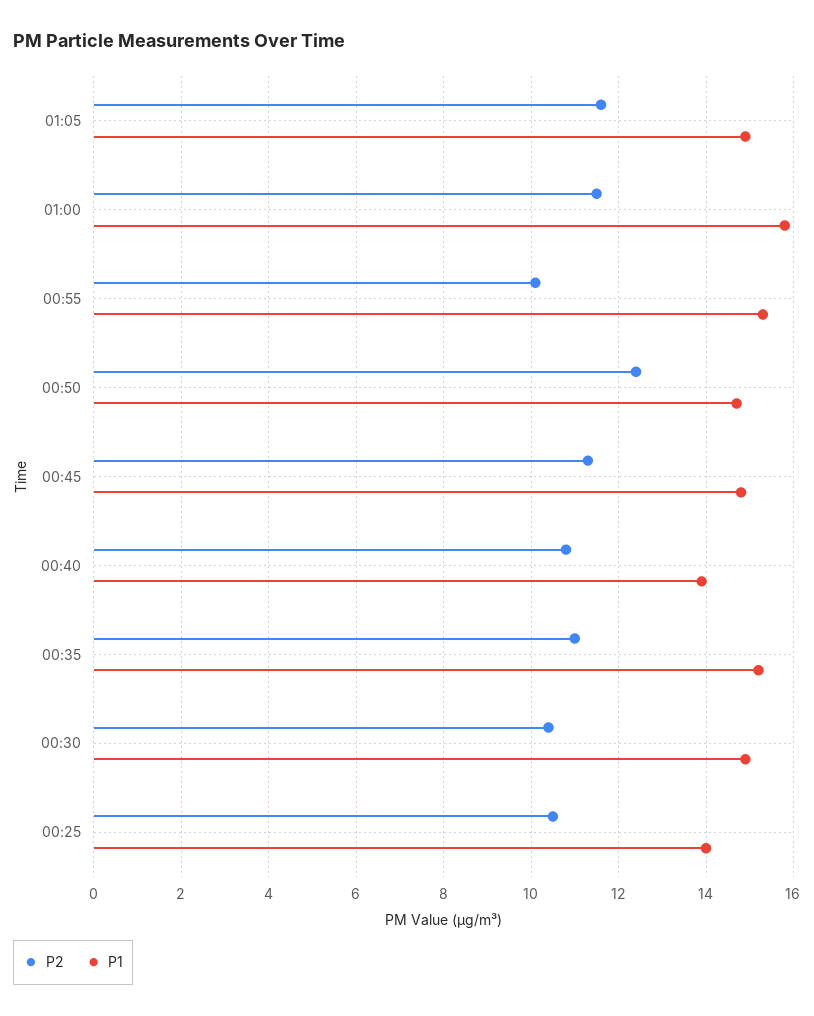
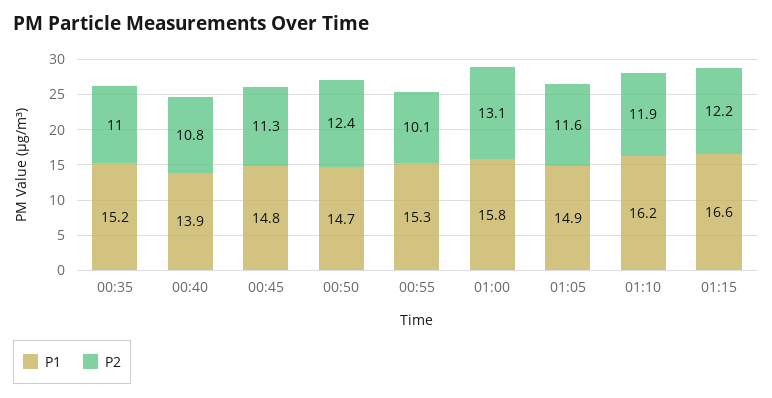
P2, 01:00: 11.5 -> 13.1
P2, 00:30: 10.5 -> none
P1, 00:30: 15 -> none
P2, 00:25: 10.5 -> none
P1, 00:25: 14 -> none
P1, 01:10: none -> 16.2
P2, 01:10: none -> 11.9
P1, 01:15: none -> 16.6
P2, 01:15: none -> 12.2

